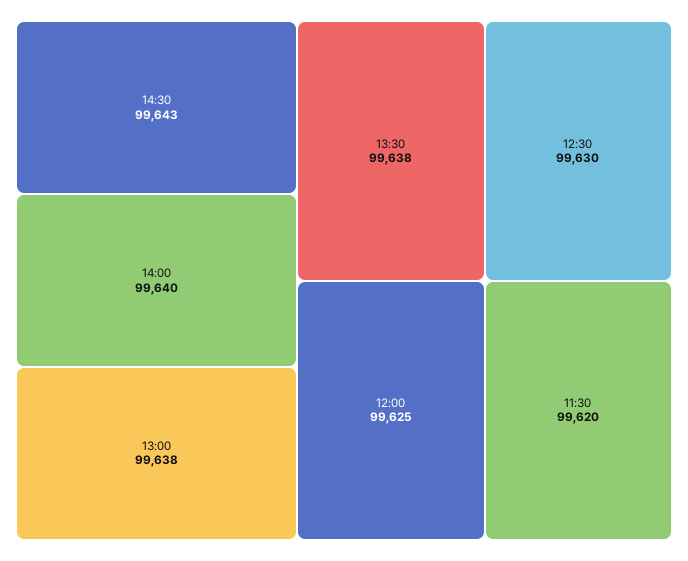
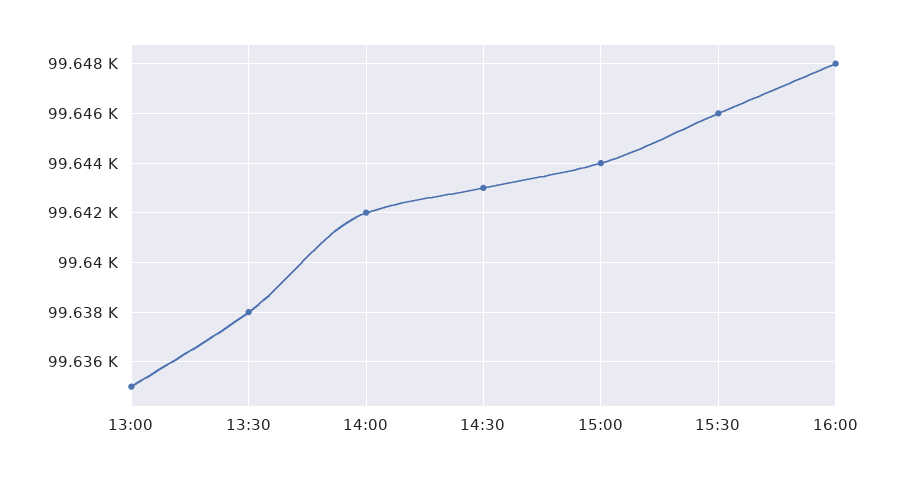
14:00: 99640 -> 99642
13:00: 99638 -> 99635
12:30: 99630 -> none
12:00: 99625 -> none
11:30: 99620 -> none
15:00: none -> 99644
15:30: none -> 99646
16:00: none -> 99648

